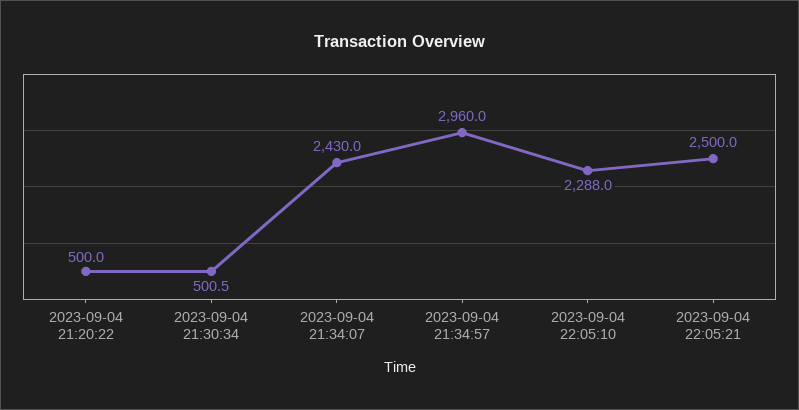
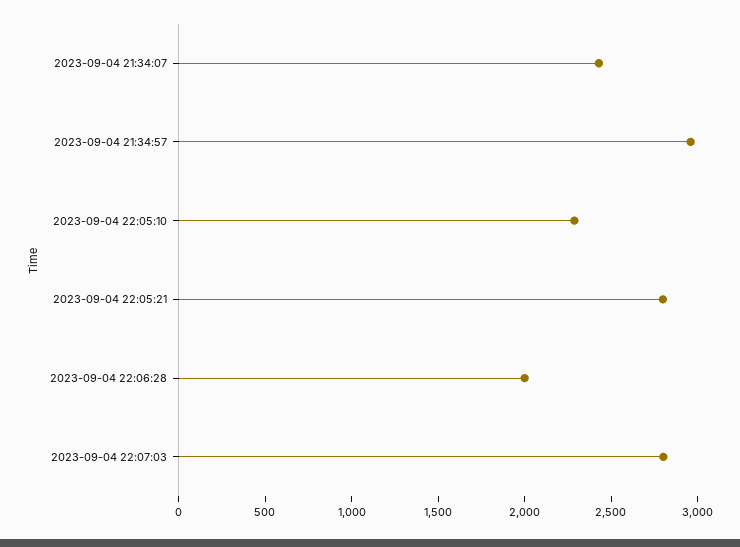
2023-09-04 21:20:22: 500 -> none
2023-09-04 21:30:34: 500.5 -> none
2023-09-04 22:05:21: 2500 -> 2800
2023-09-04 22:06:28: none -> 2000
2023-09-04 22:07:03: none -> 2800

